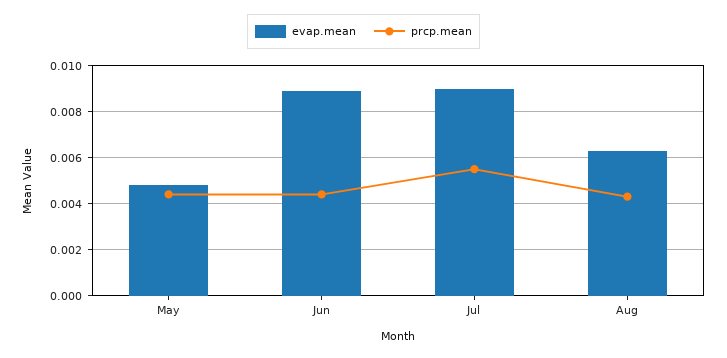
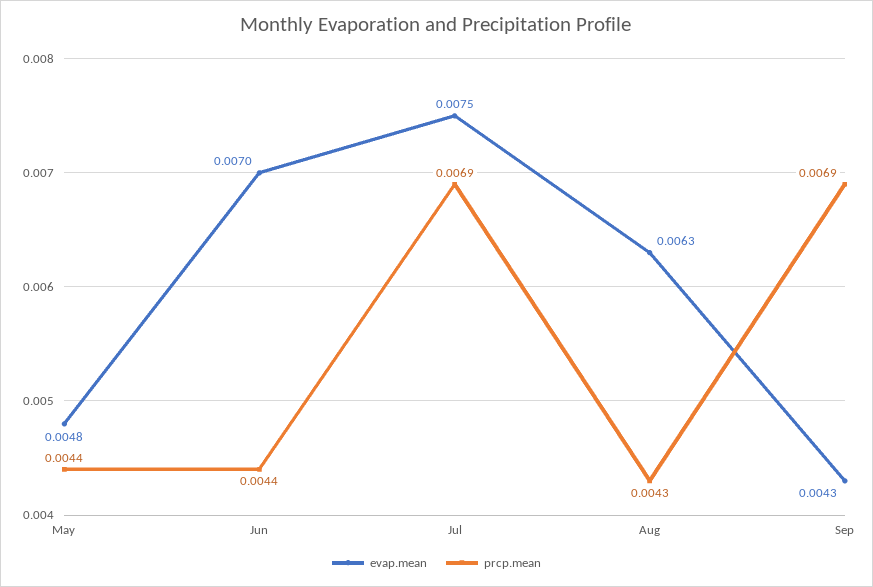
evap.mean, Jun: 0.009 -> 0.007
evap.mean, Jul: 0.009 -> 0.0075
prcp.mean, Jul: 0.0055 -> 0.0069
evap.mean, Sep: none -> 0.0043
prcp.mean, Sep: none -> 0.0069

